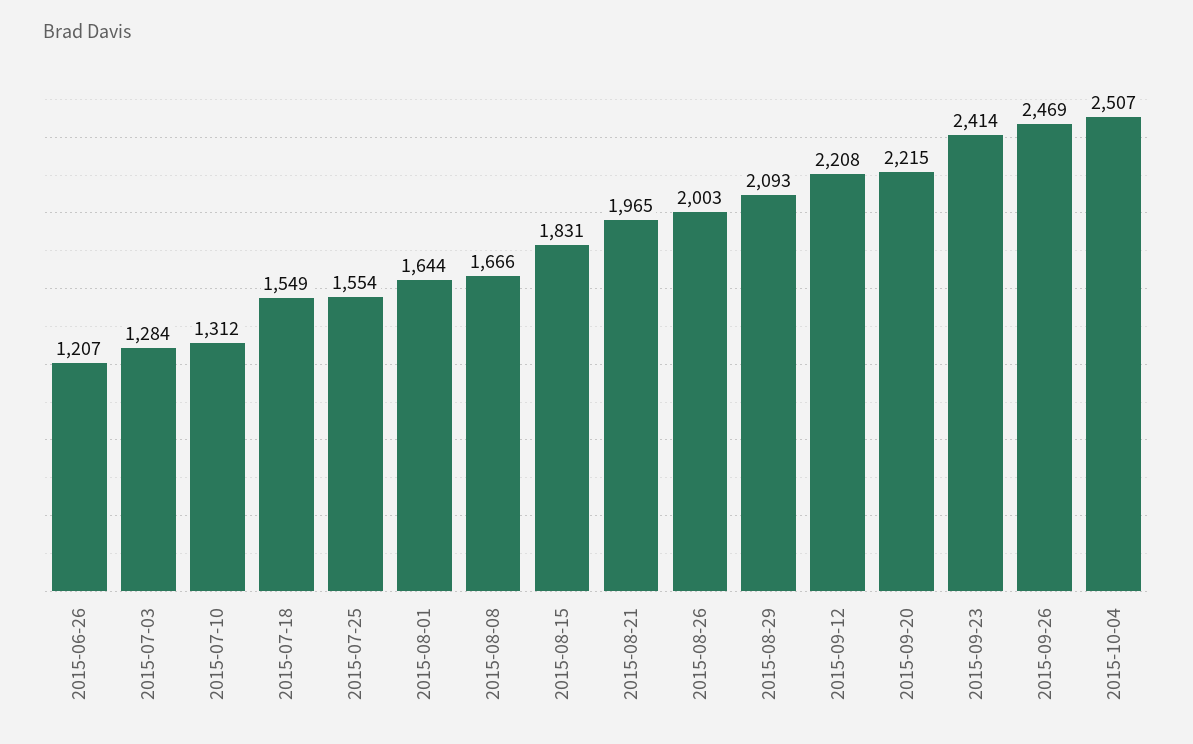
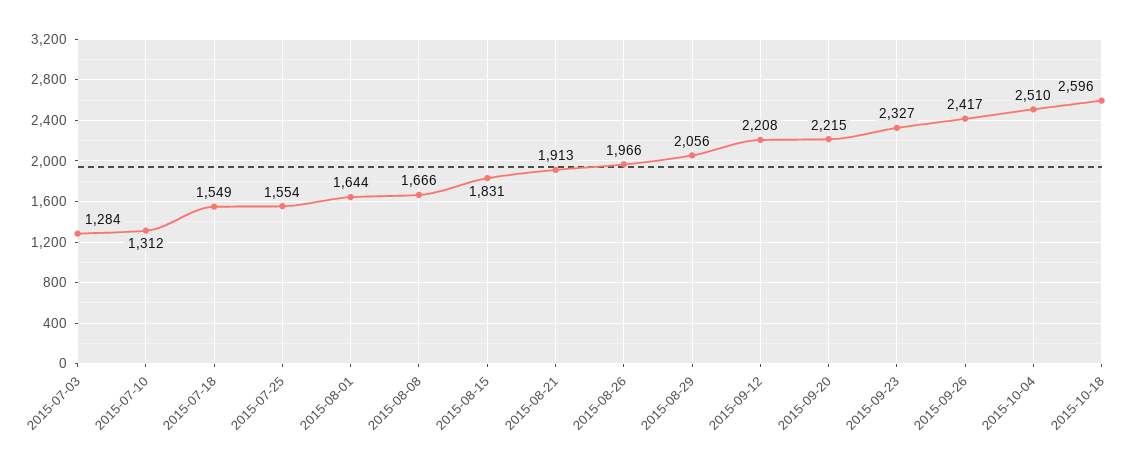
2015-06-26: 1207 -> none
2015-08-21: 1965 -> 1913
2015-08-26: 2003 -> 1966
2015-08-29: 2093 -> 2056
2015-09-23: 2414 -> 2327
2015-09-26: 2469 -> 2417
2015-10-04: 2507 -> 2510
2015-10-18: none -> 2596

